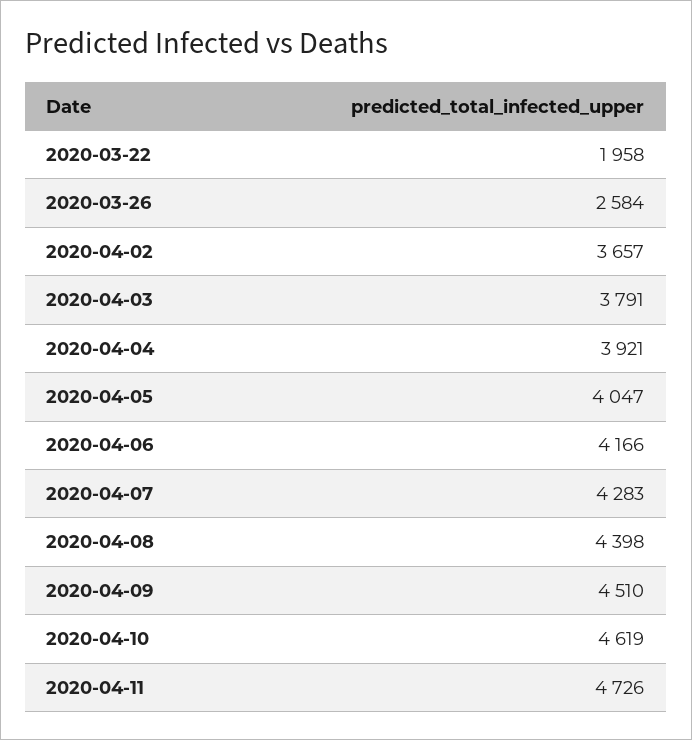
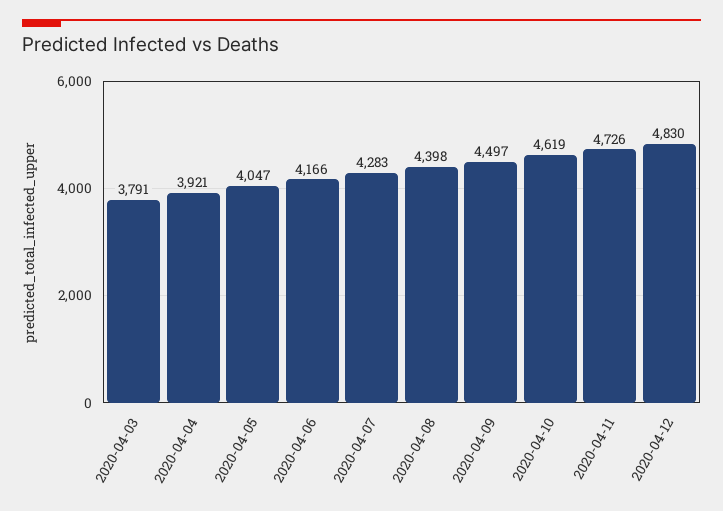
2020-03-22: 1958 -> none
2020-03-26: 2584 -> none
2020-04-02: 3657 -> none
2020-04-09: 4510 -> 4497
2020-04-12: none -> 4830

